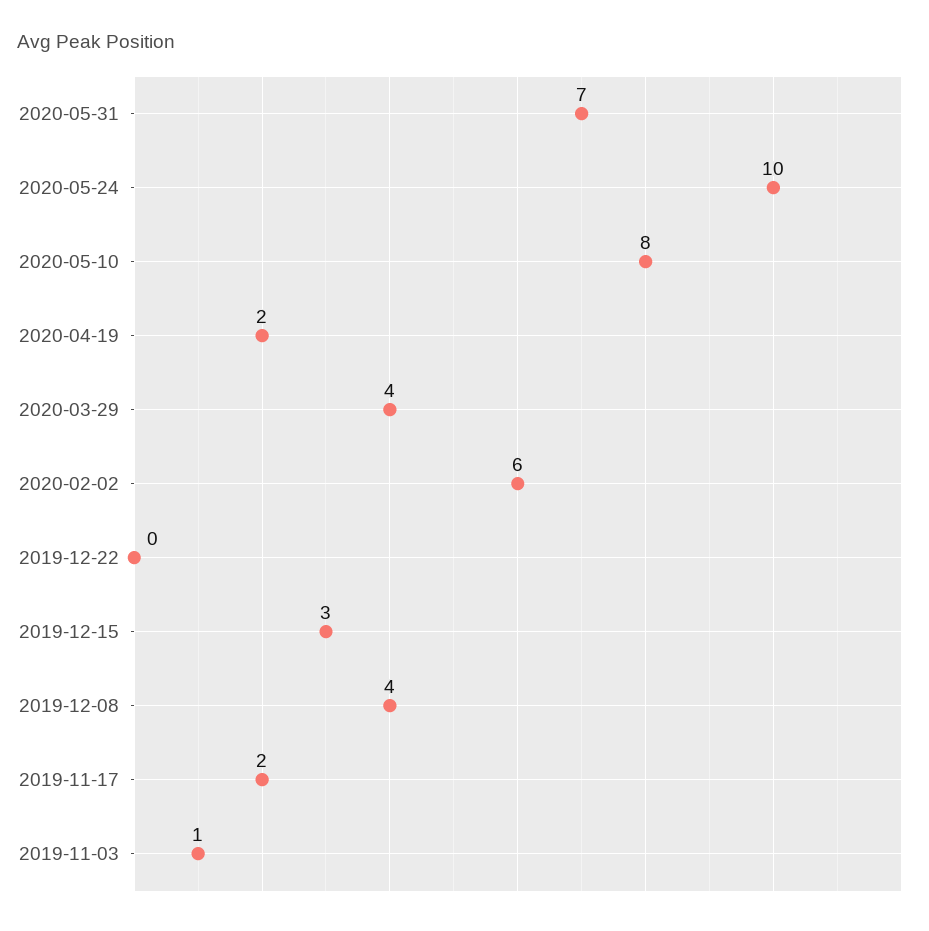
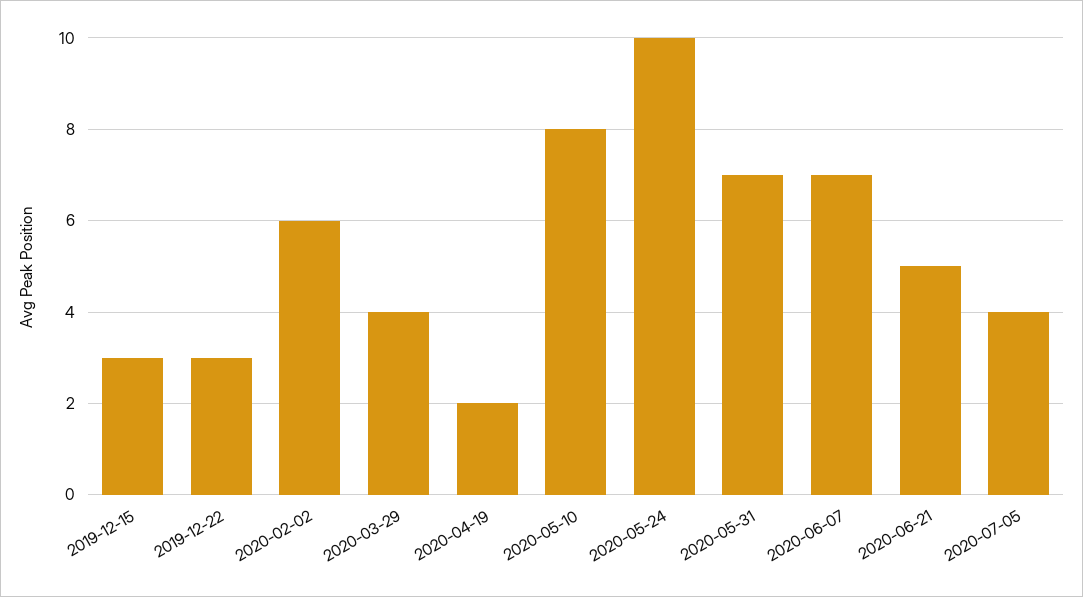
2019-12-22: 0 -> 3
2019-12-08: 4 -> none
2019-11-17: 2 -> none
2019-11-03: 1 -> none
2020-06-07: none -> 7
2020-06-21: none -> 5
2020-07-05: none -> 4

